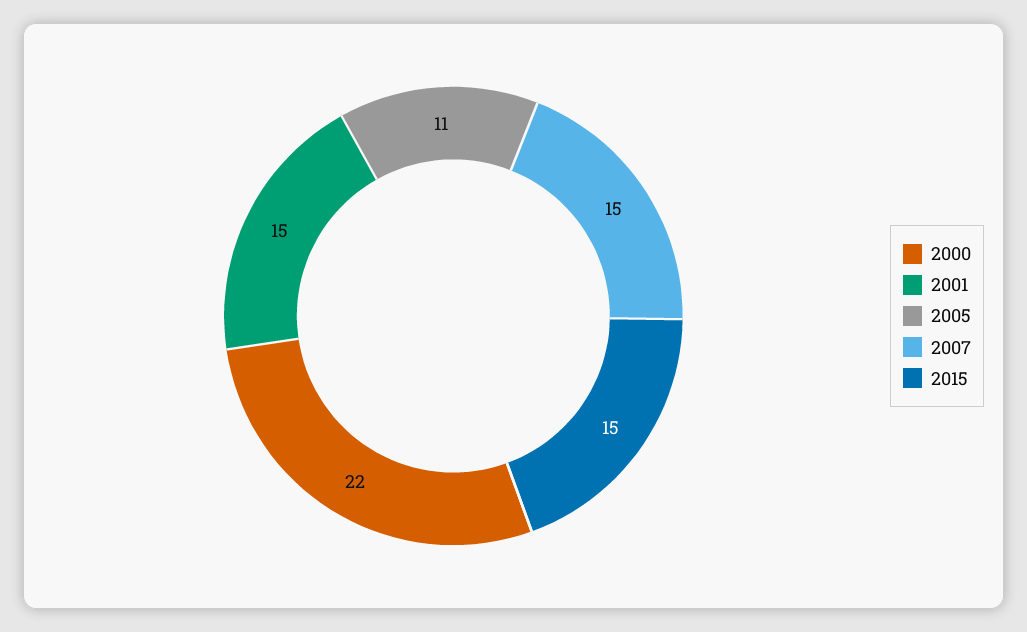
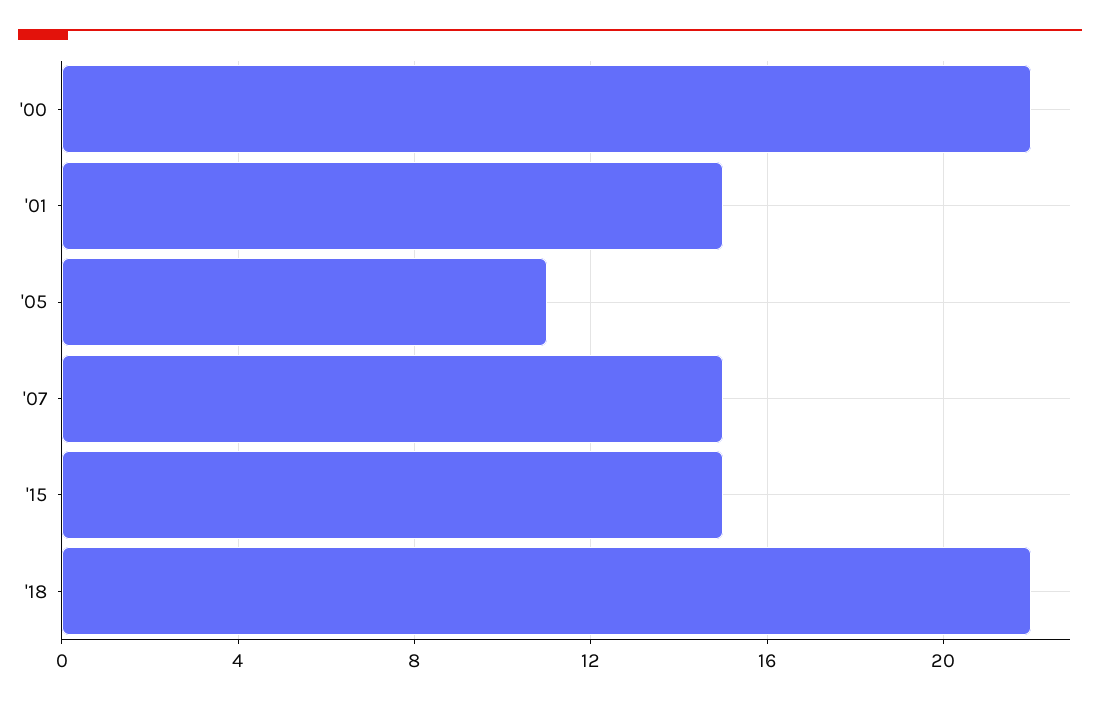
'18: none -> 22

